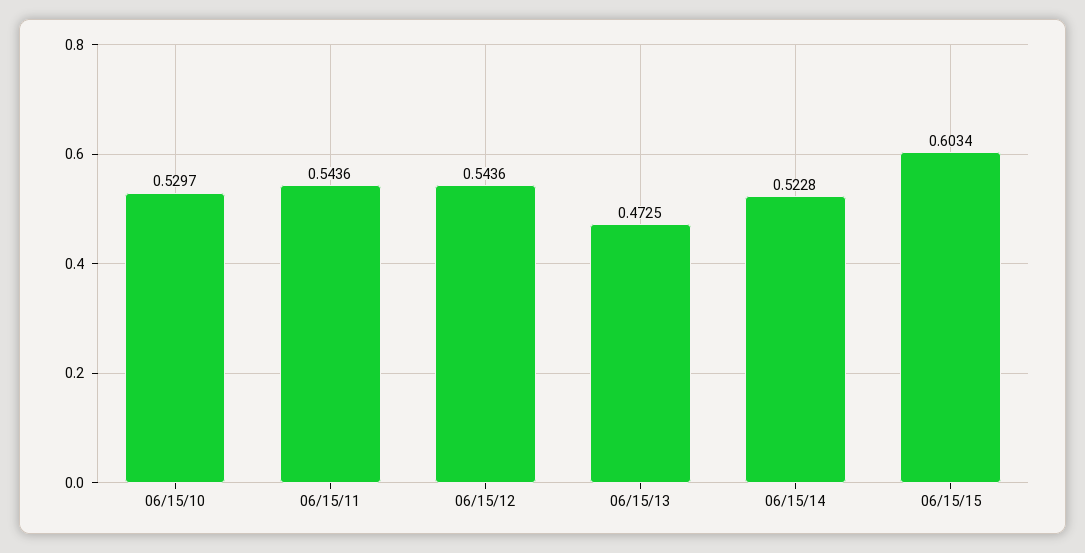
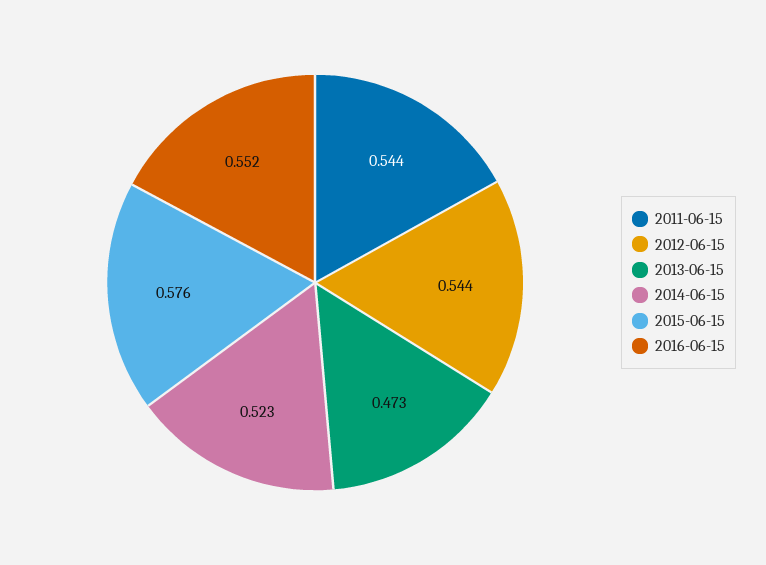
06/15/10: 0.5297 -> none
06/15/15: 0.6034 -> 0.576
2016-06-15: none -> 0.552

